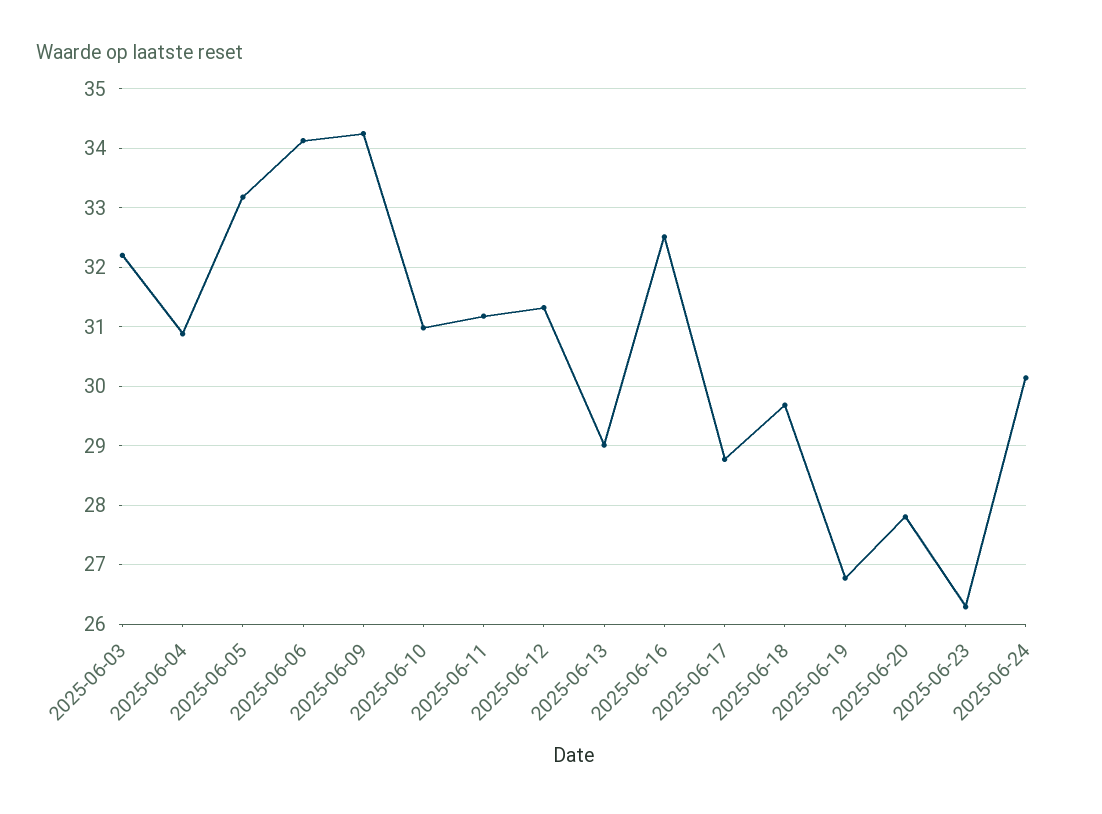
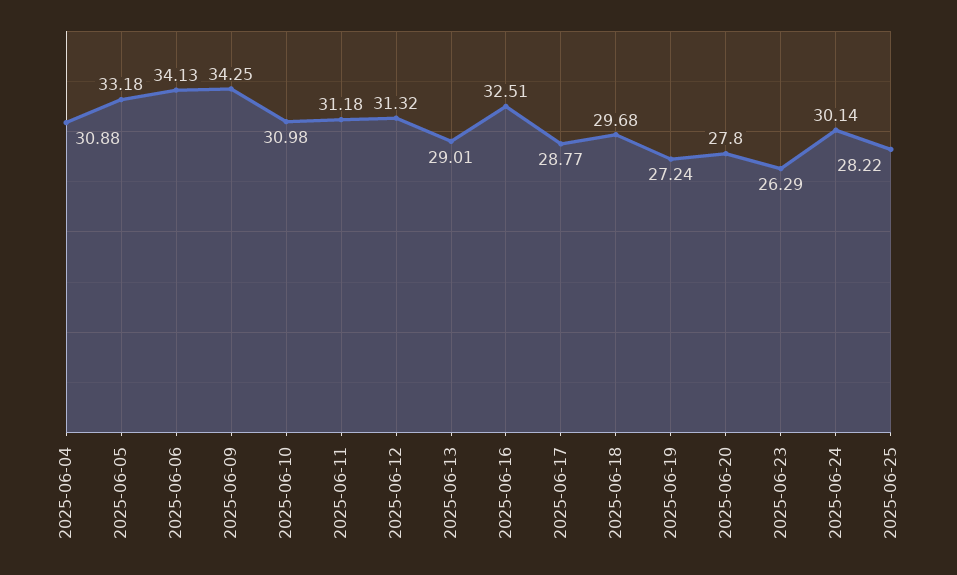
2025-06-03: 32.2 -> none
2025-06-19: 26.8 -> 27.24
2025-06-25: none -> 28.22

